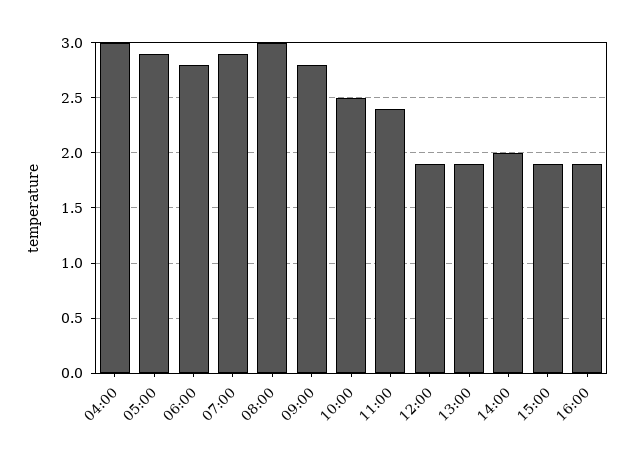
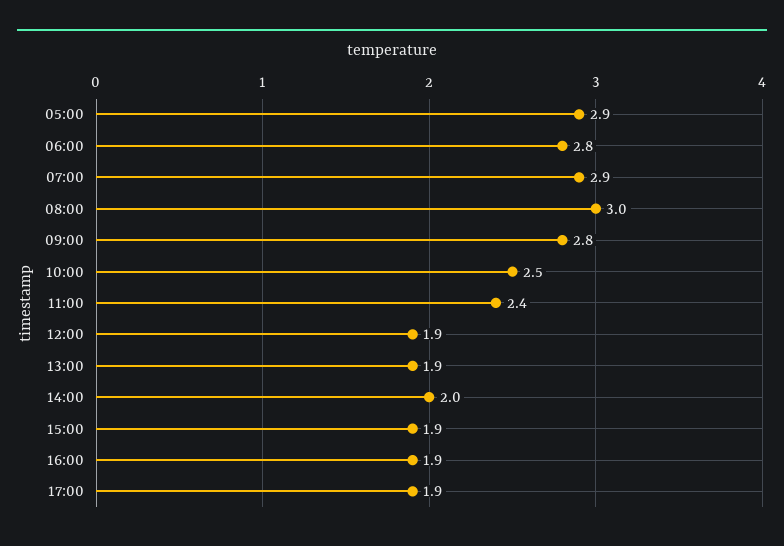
04:00: 3 -> none
17:00: none -> 1.9

